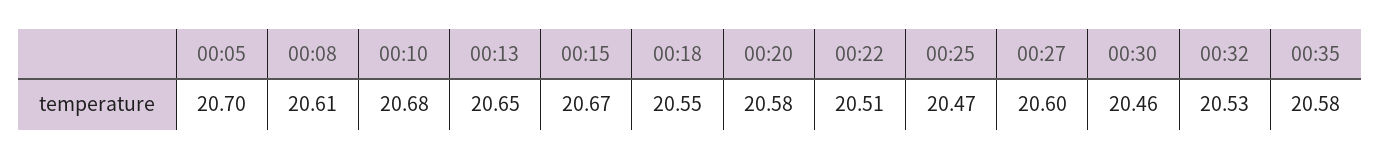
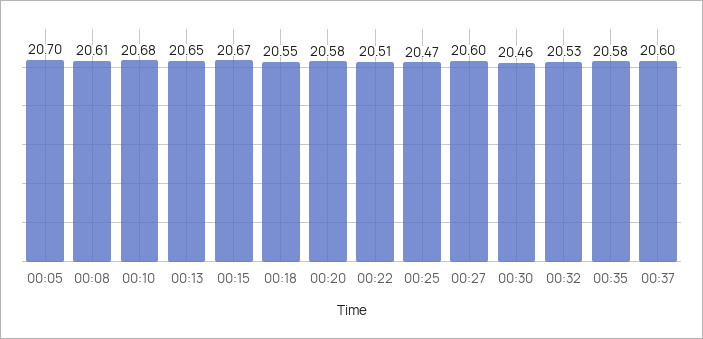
00:37: none -> 20.6

